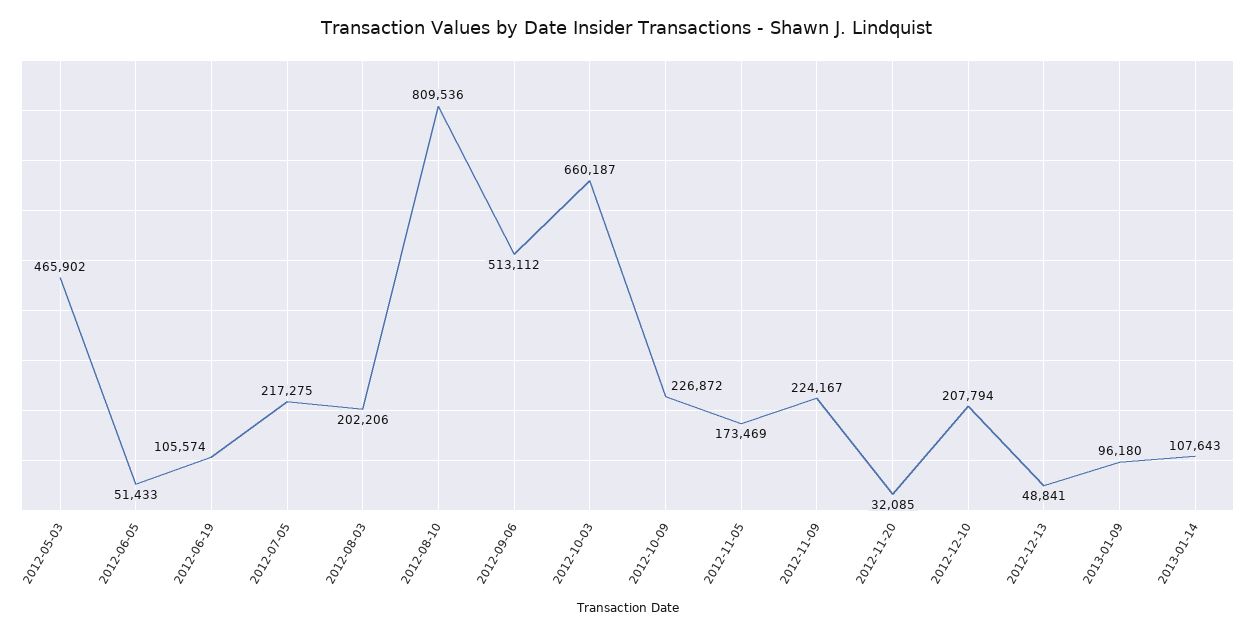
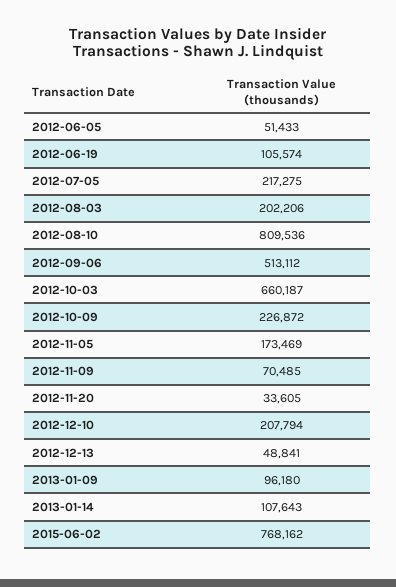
2012-05-03: 465902 -> none
2012-11-09: 224167 -> 70485
2012-11-20: 32085 -> 33605
2015-06-02: none -> 768162

